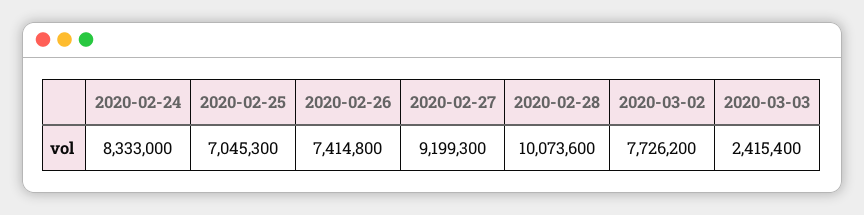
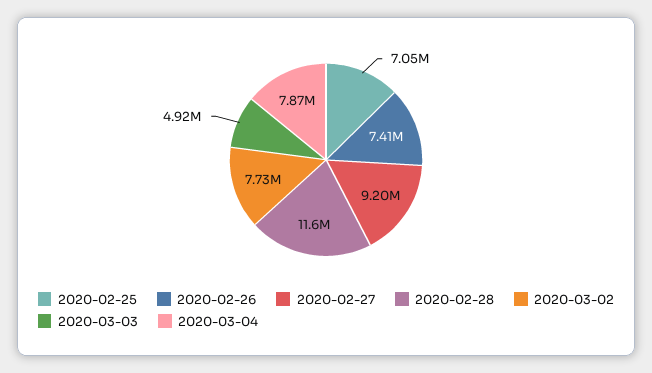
2020-02-24: 8333000 -> none
2020-02-28: 10073600 -> 11600000
2020-03-03: 2415400 -> 4920000
2020-03-04: none -> 7870000

